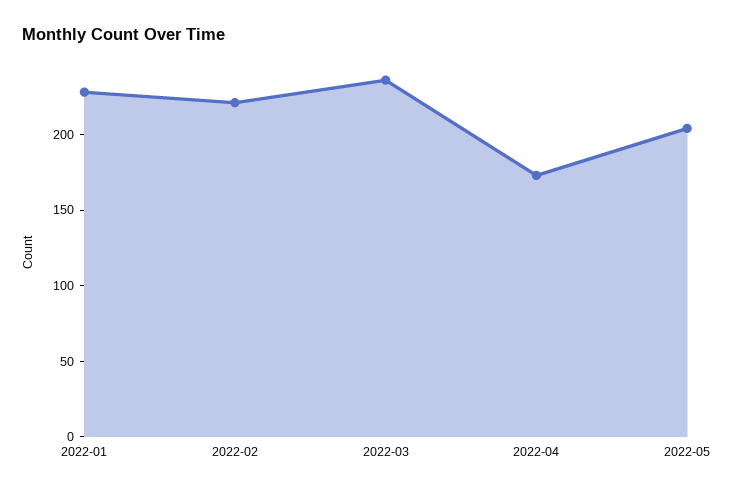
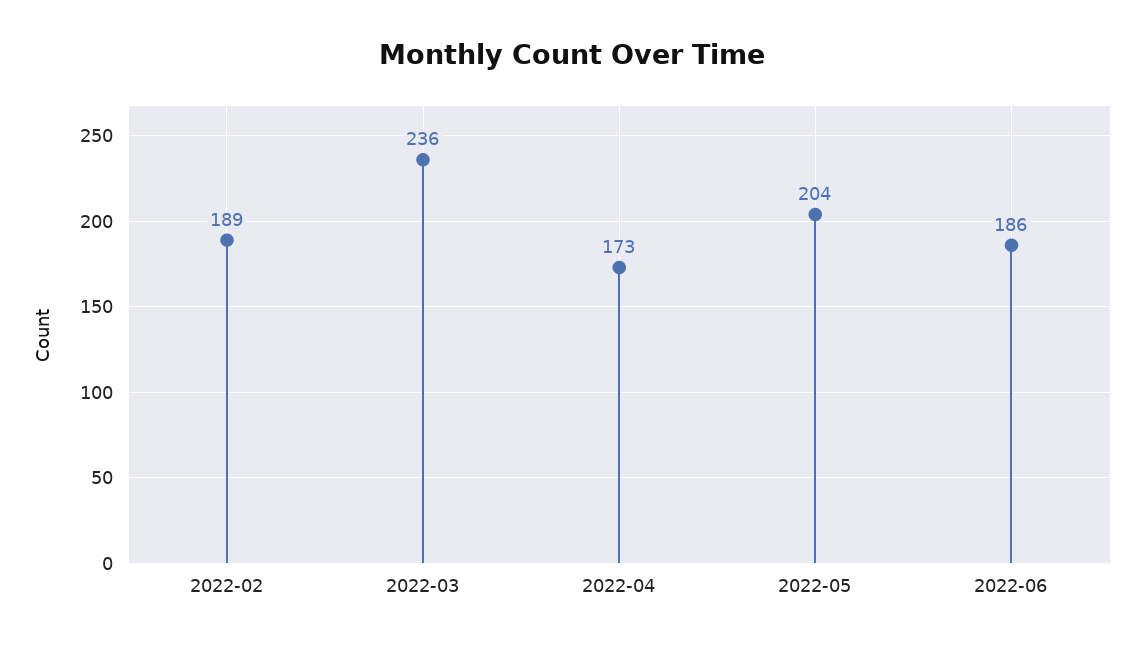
2022-01: 230 -> none
2022-02: 220 -> 189
2022-06: none -> 186

